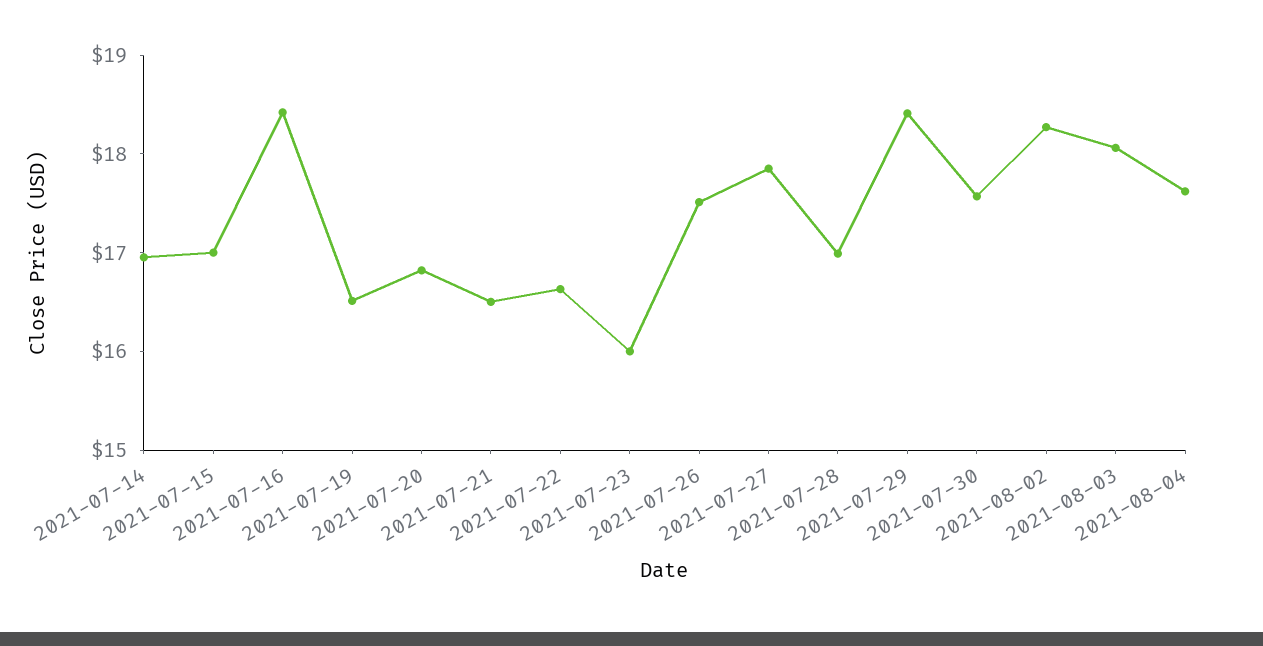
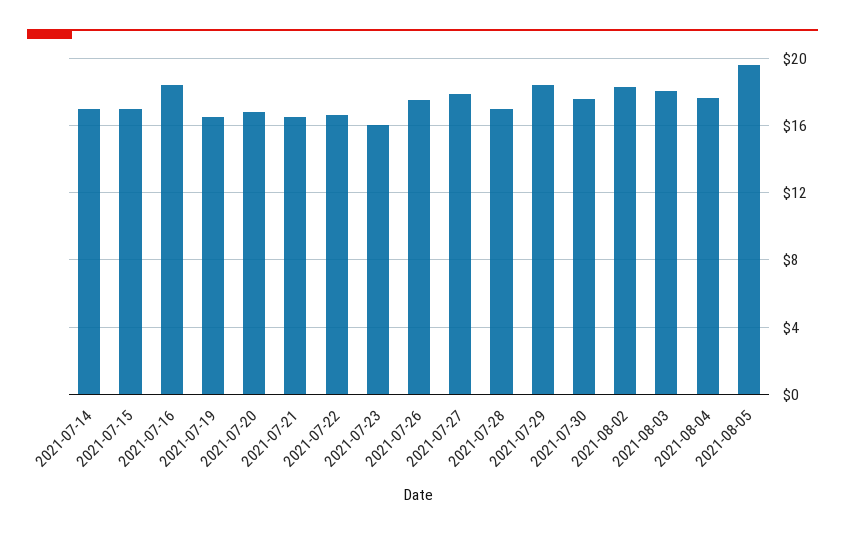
2021-08-05: none -> 19.5

